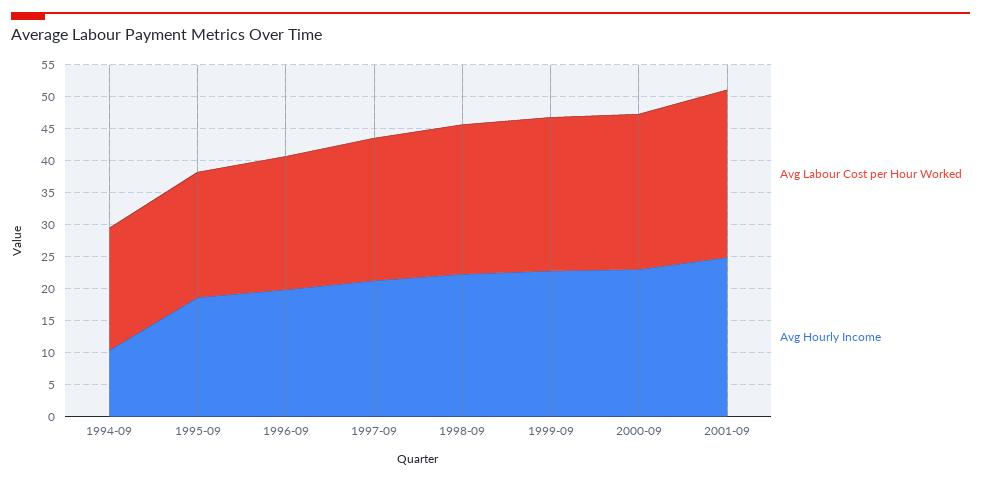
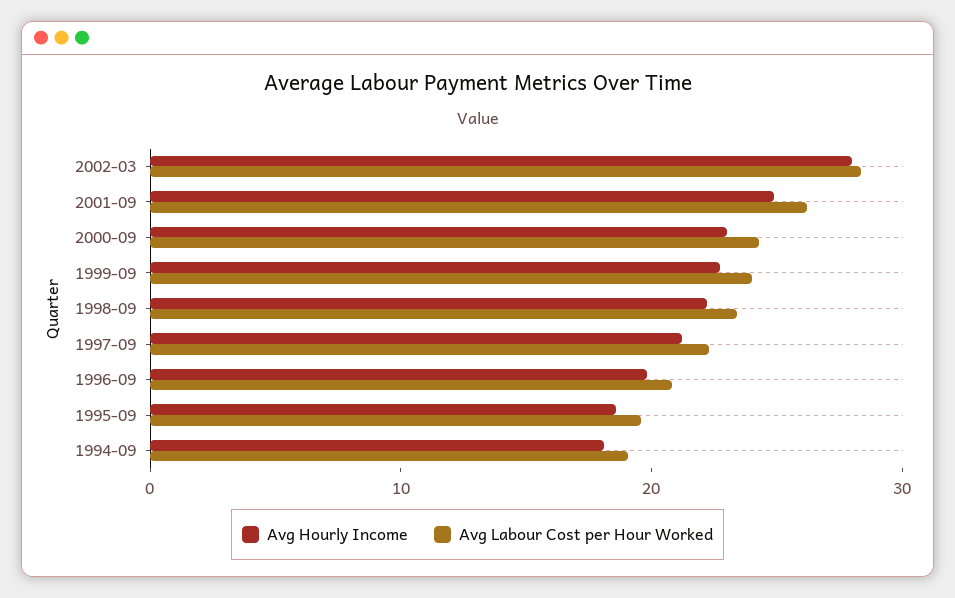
Avg Hourly Income, 1994-09: 10 -> 18
Avg Hourly Income, 2002-03: none -> 28
Avg Labour Cost per Hour Worked, 2002-03: none -> 28

